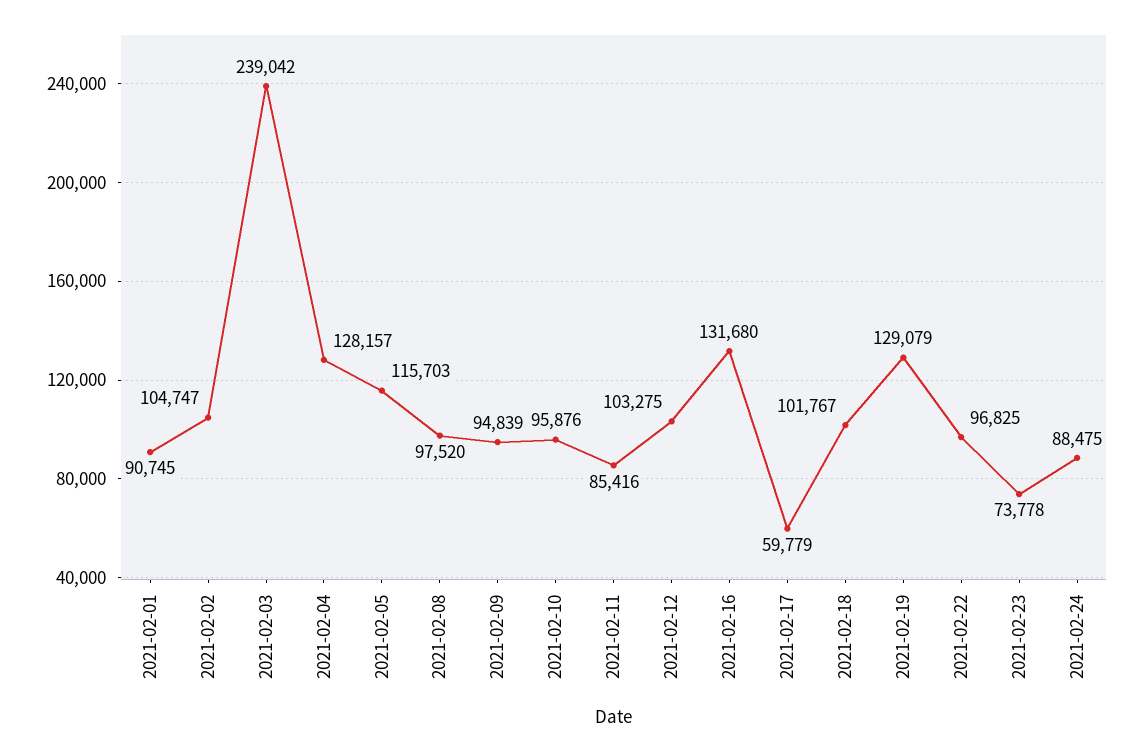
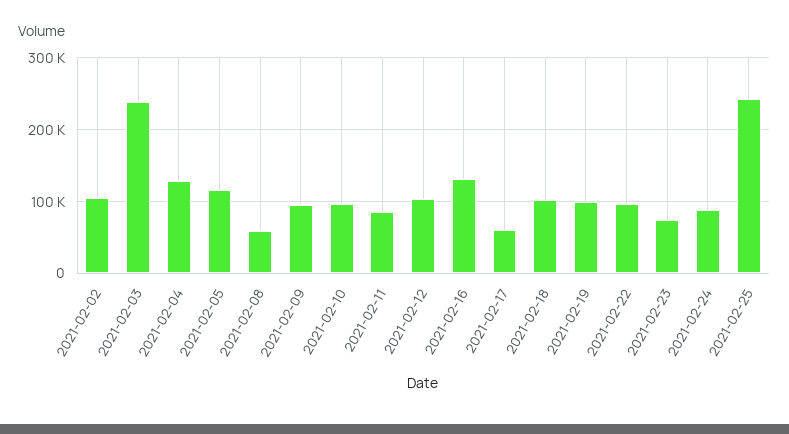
2021-02-01: 90745 -> none
2021-02-08: 97520 -> 60000
2021-02-19: 129079 -> 100000
2021-02-25: none -> 240000

